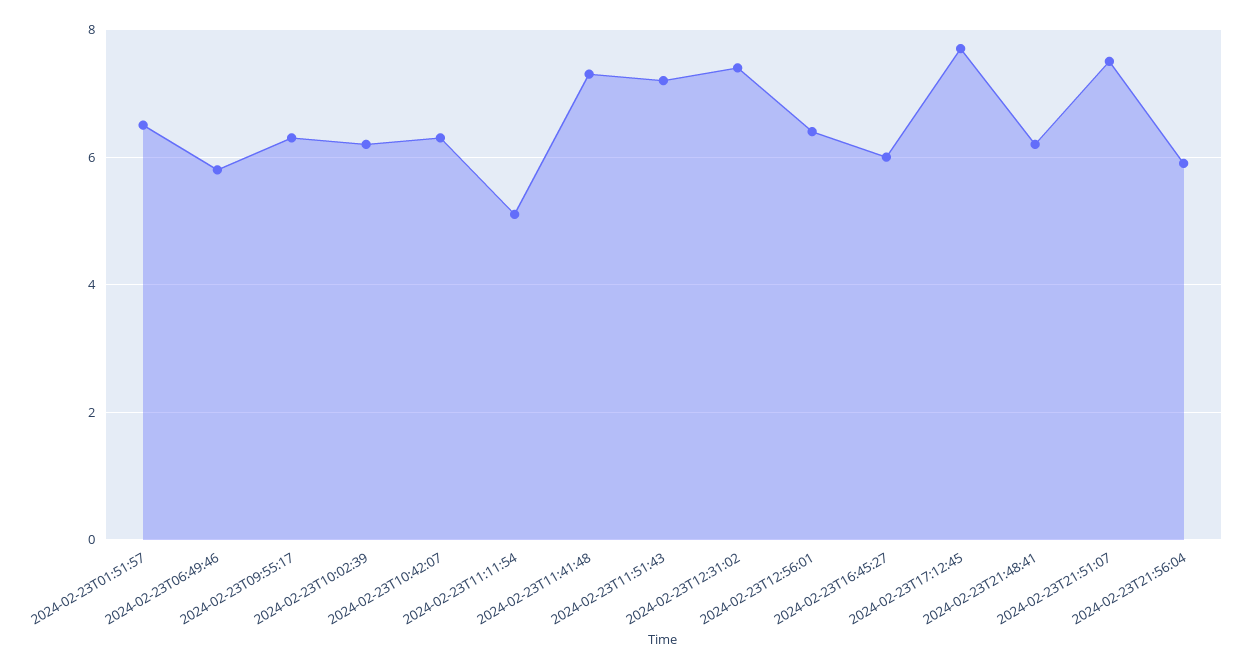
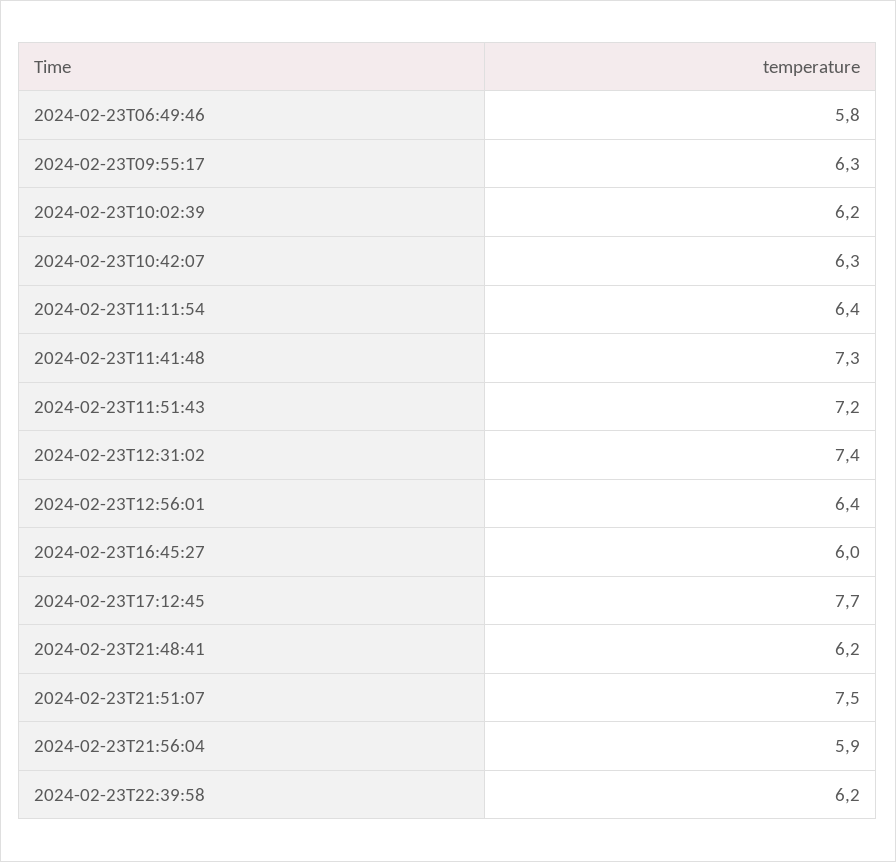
2024-02-23T01:51:57: 6.5 -> none
2024-02-23T11:11:54: 5 -> 6.4
2024-02-23T22:39:58: none -> 6.2

